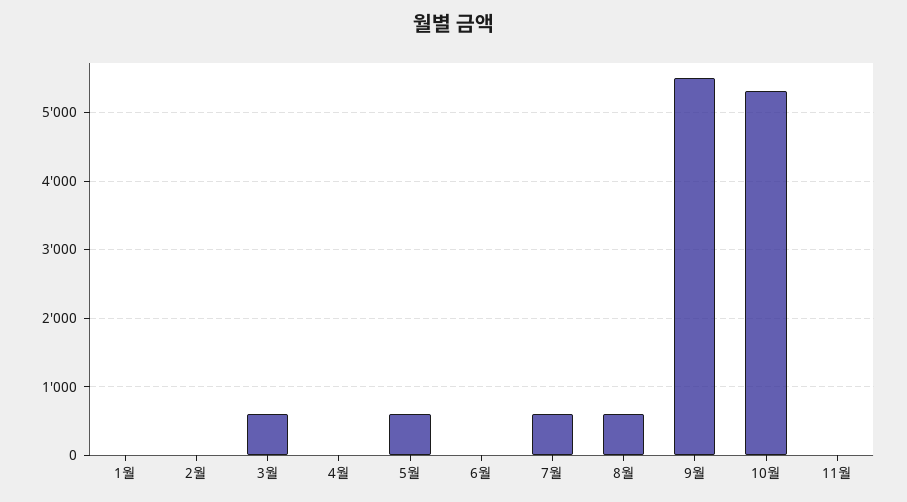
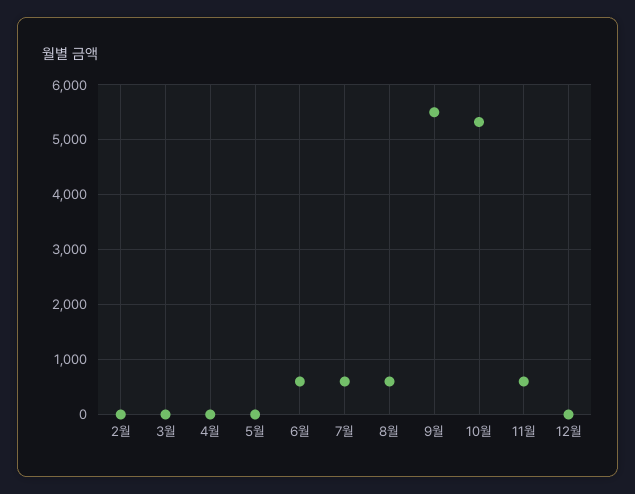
1월: 0 -> none
3월: 600 -> 0
5월: 600 -> 0
6월: 0 -> 600
11월: 0 -> 600
12월: none -> 0

